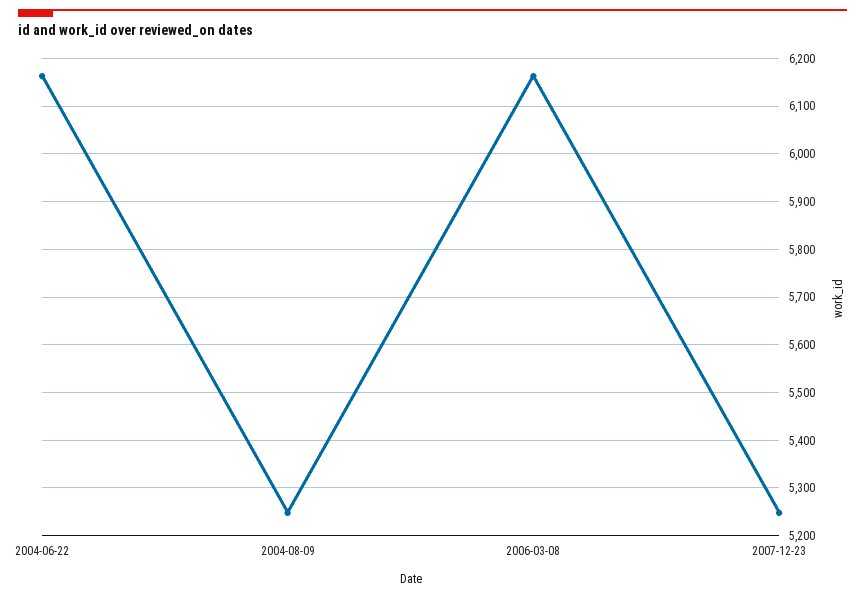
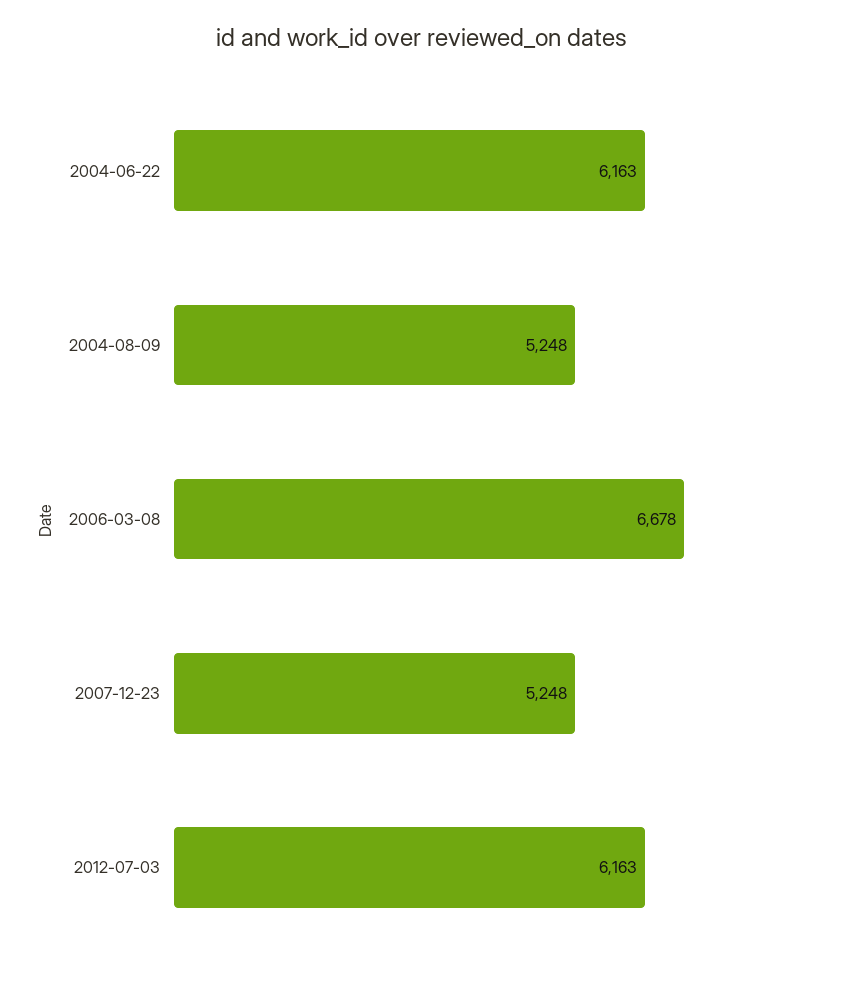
2006-03-08: 6160 -> 6678
2012-07-03: none -> 6163

